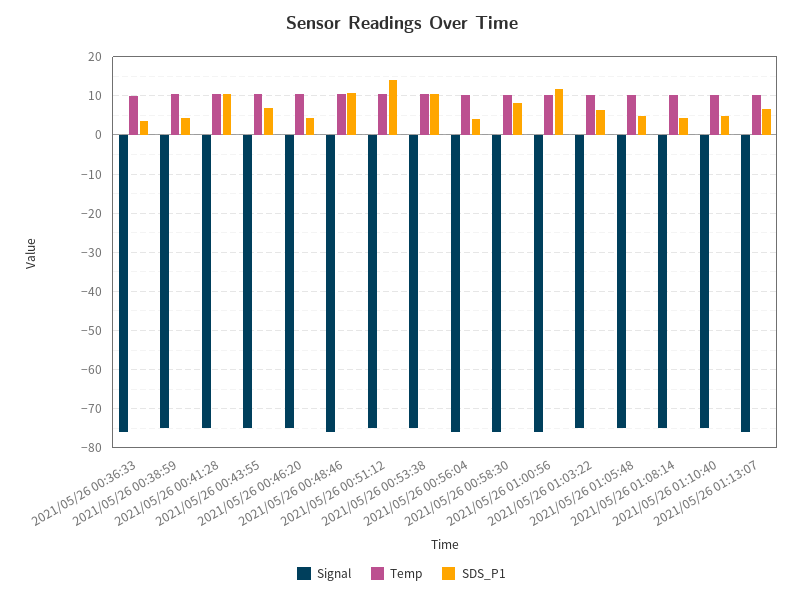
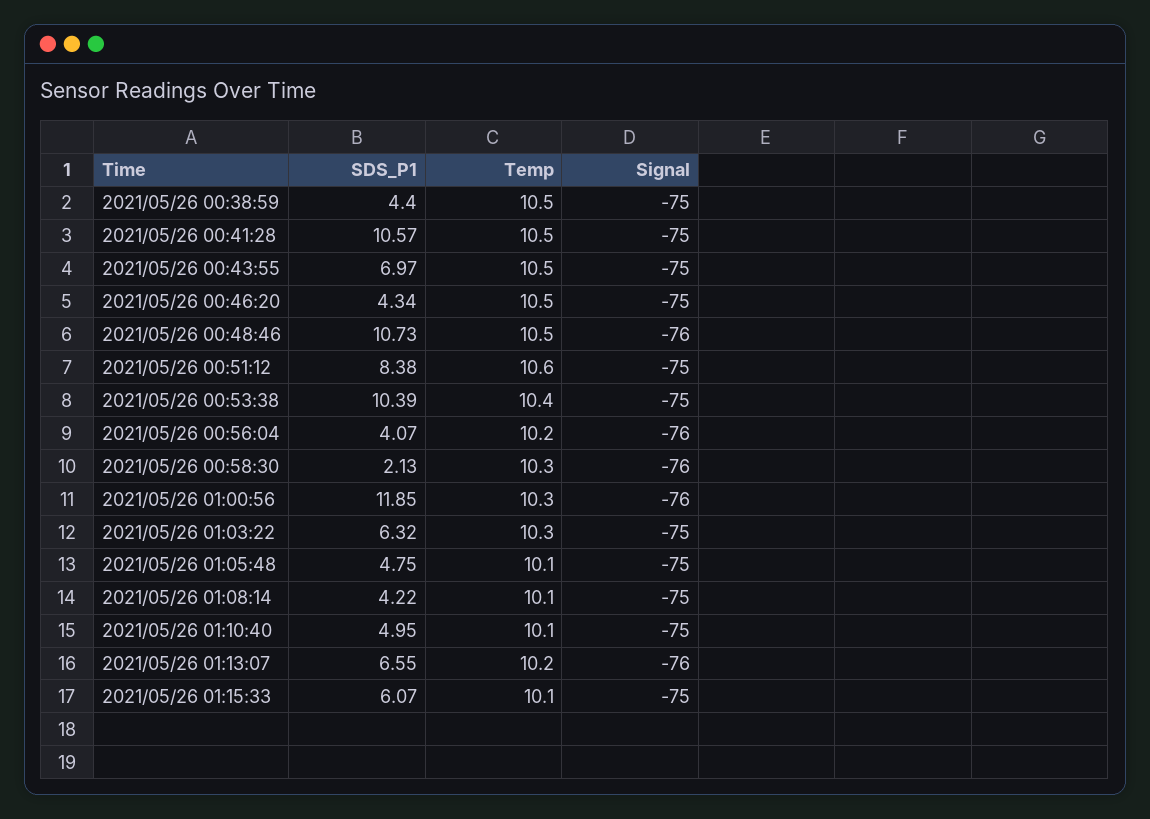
Signal, 2021/05/26 00:36:33: -76 -> none
Temp, 2021/05/26 00:36:33: 10 -> none
SDS_P1, 2021/05/26 00:36:33: 4 -> none
SDS_P1, 2021/05/26 00:51:12: 14 -> 8.38
SDS_P1, 2021/05/26 00:58:30: 8 -> 2.13
SDS_P1, 2021/05/26 01:15:33: none -> 6.07
Temp, 2021/05/26 01:15:33: none -> 10.1
Signal, 2021/05/26 01:15:33: none -> -75

